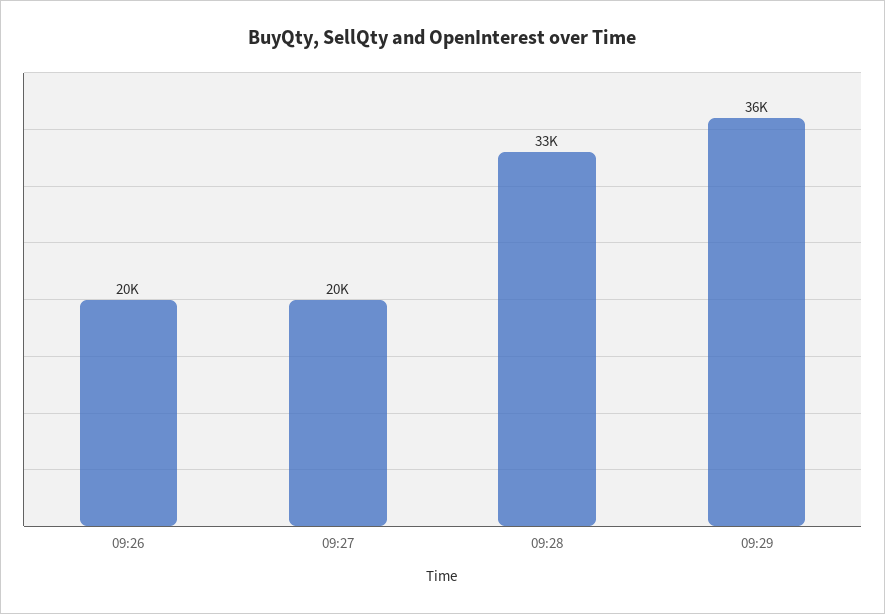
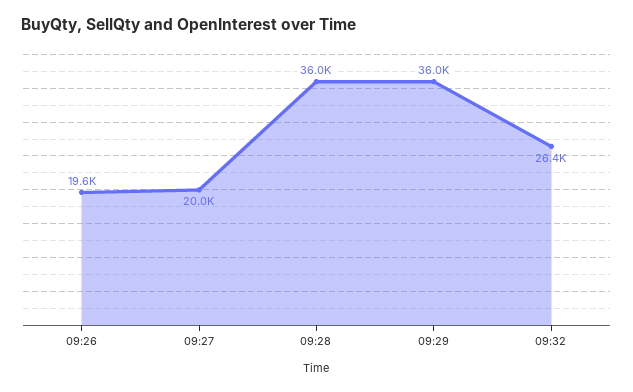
09:28: 33000 -> 36000
09:32: none -> 26400

